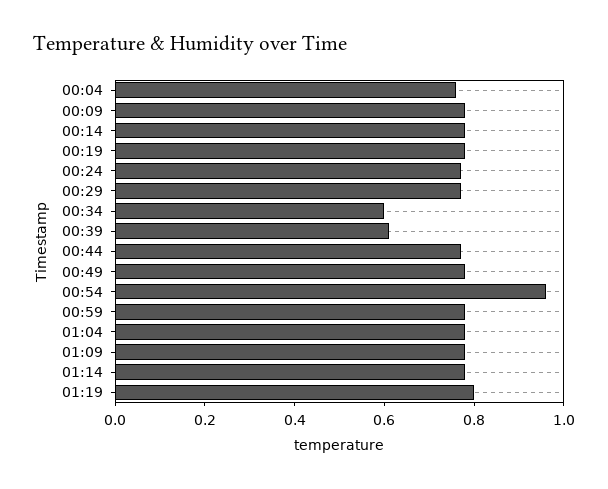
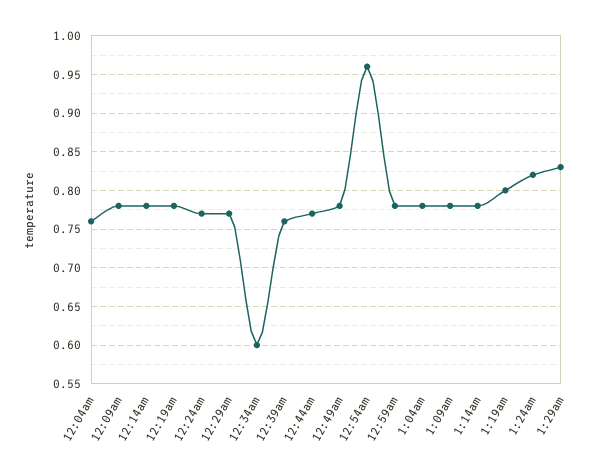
00:39: 0.6 -> 0.76
1:24am: none -> 0.82
1:29am: none -> 0.83

